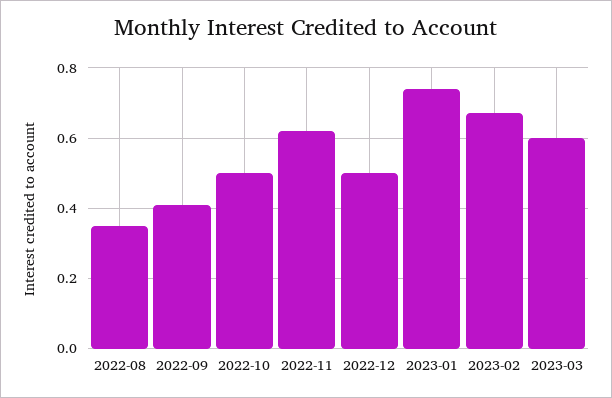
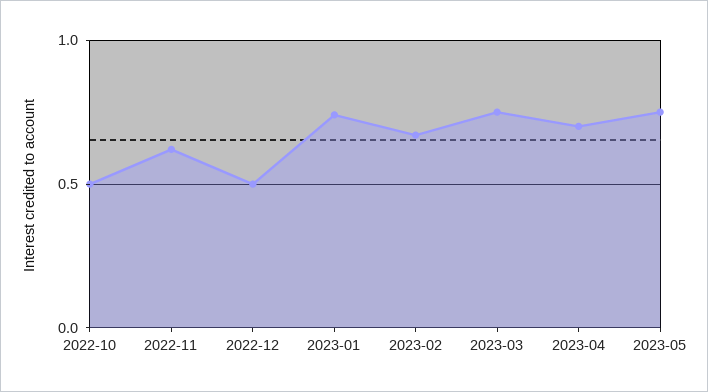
2022-08: 0.35 -> none
2022-09: 0.4 -> none
2023-03: 0.6 -> 0.75
2023-04: none -> 0.7
2023-05: none -> 0.75

